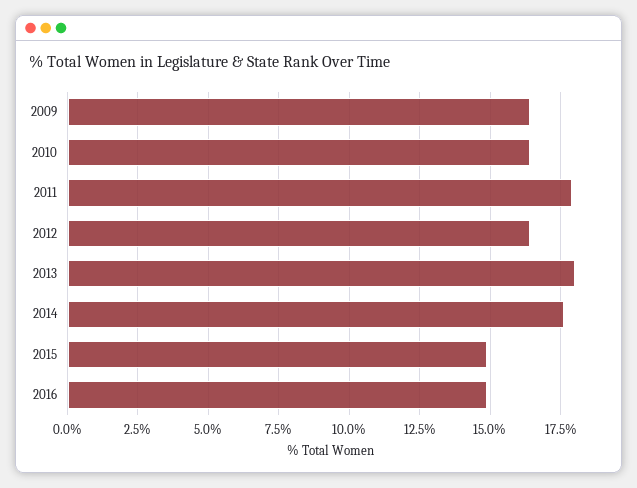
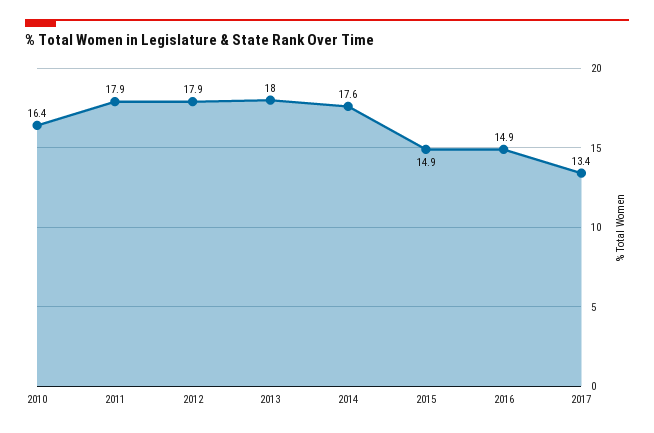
2009: 16.5 -> none
2012: 16.5 -> 17.9
2017: none -> 13.4

